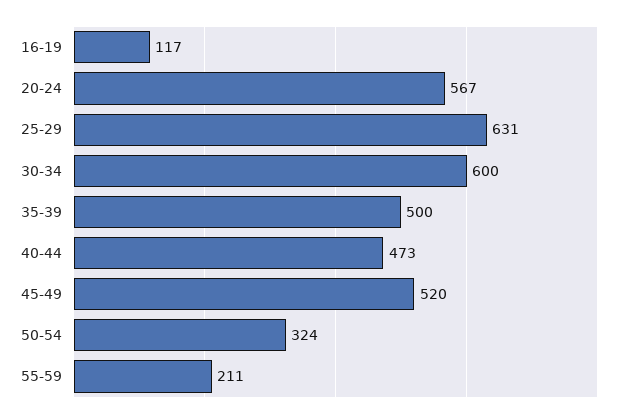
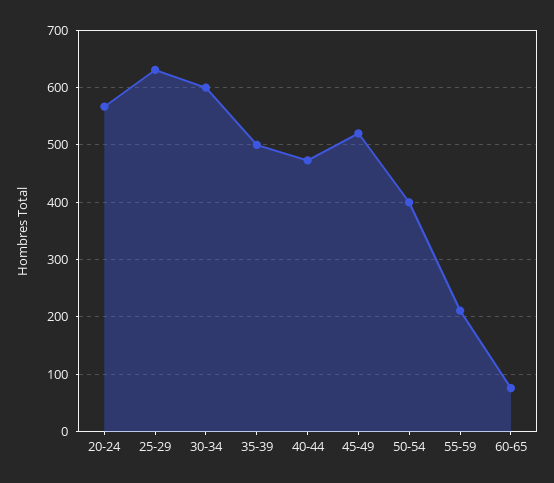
16-19: 117 -> none
50-54: 324 -> 400
60-65: none -> 80

